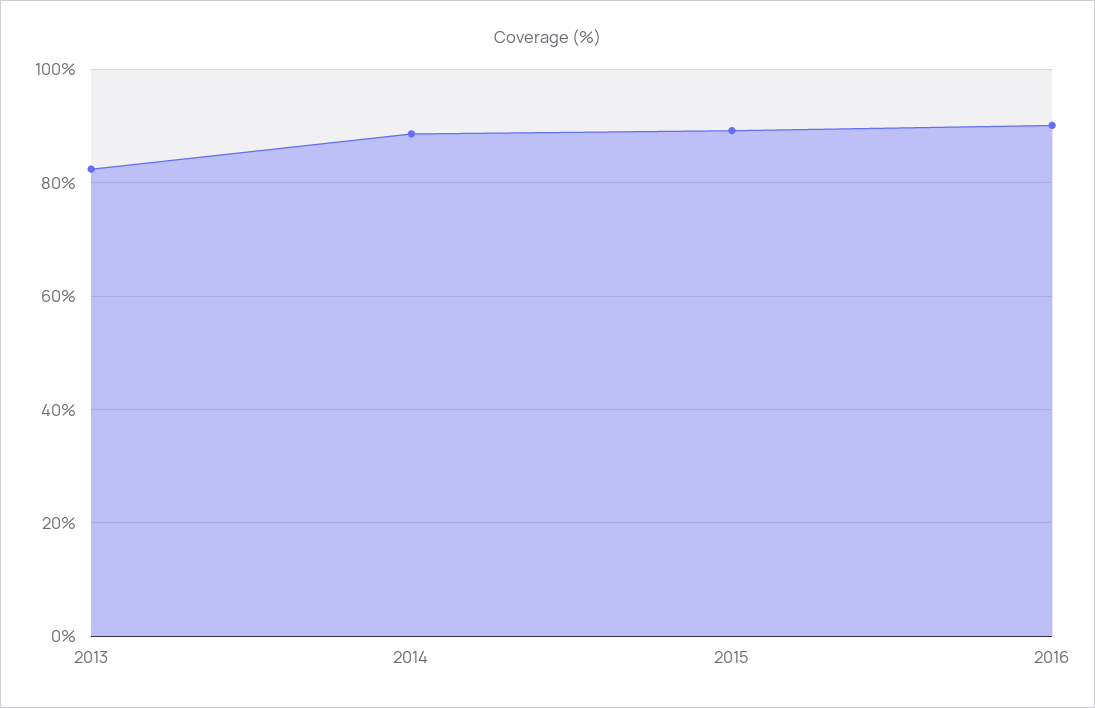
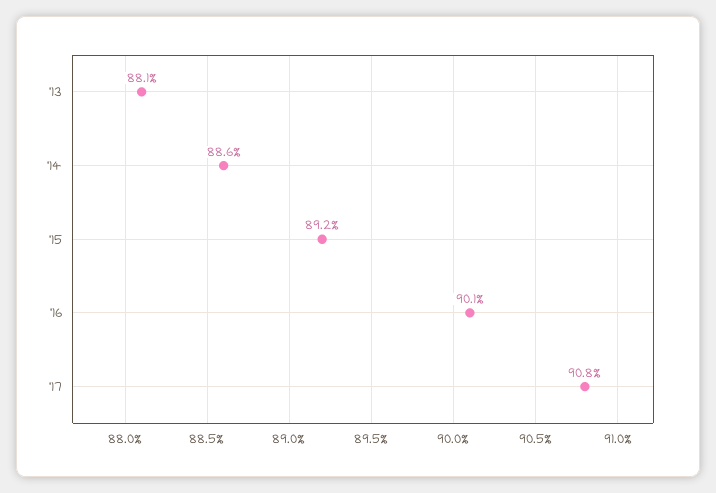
2013: 82 -> 88.1
'17: none -> 90.8

